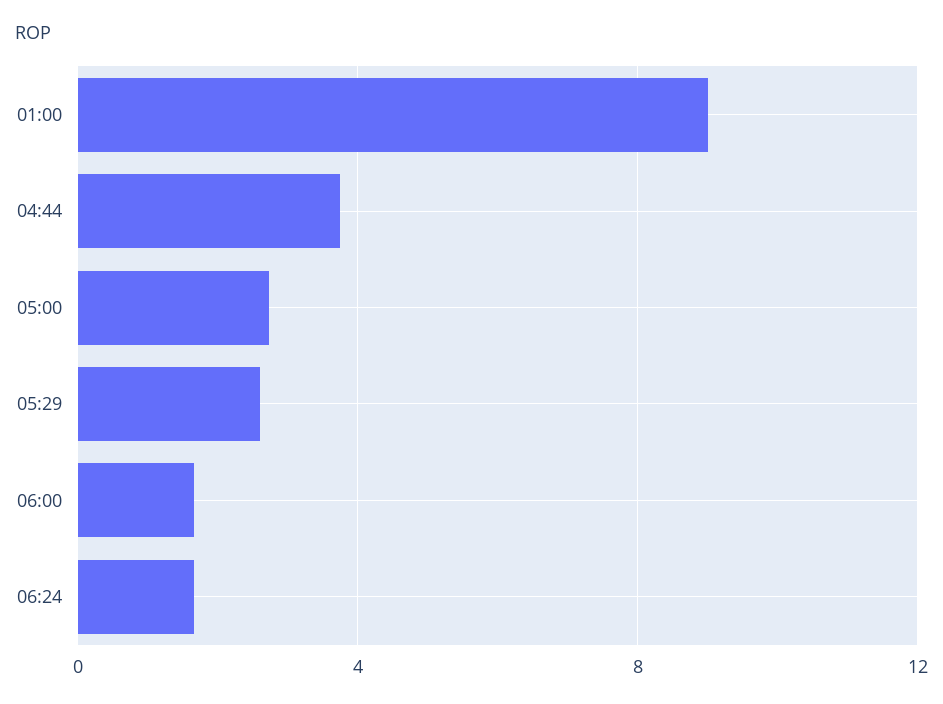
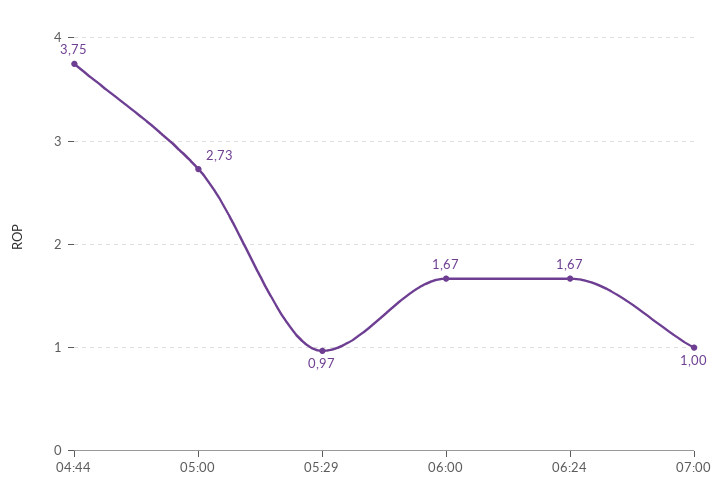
01:00: 9 -> none
05:29: 2.5 -> 0.97
07:00: none -> 1

